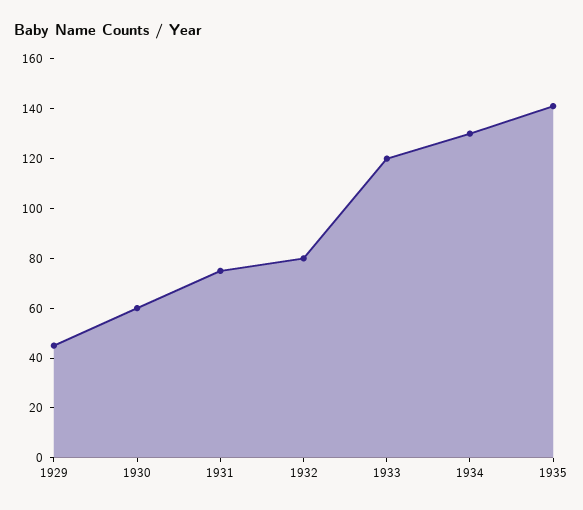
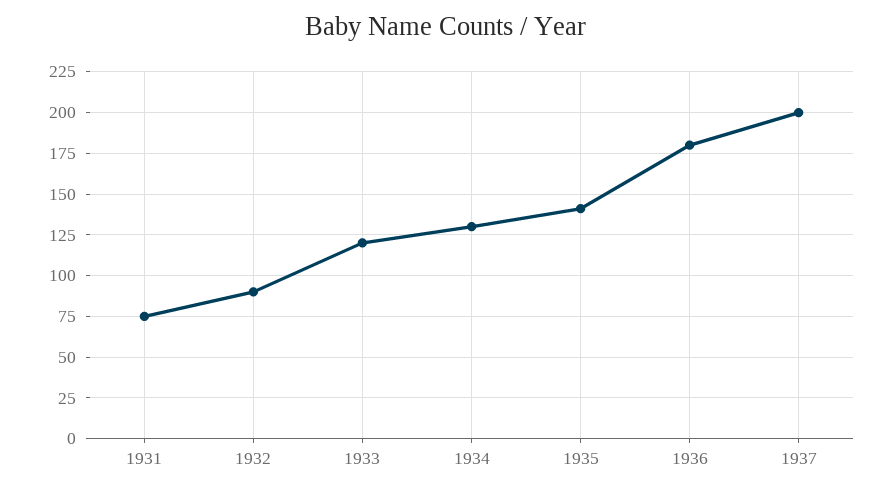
1929: 45 -> none
1930: 60 -> none
1932: 80 -> 90
1936: none -> 180
1937: none -> 200

